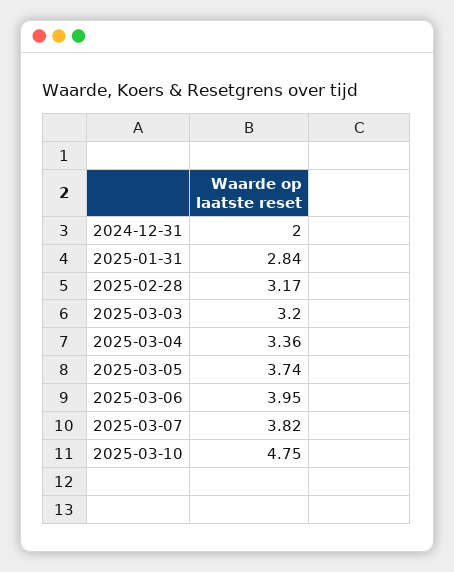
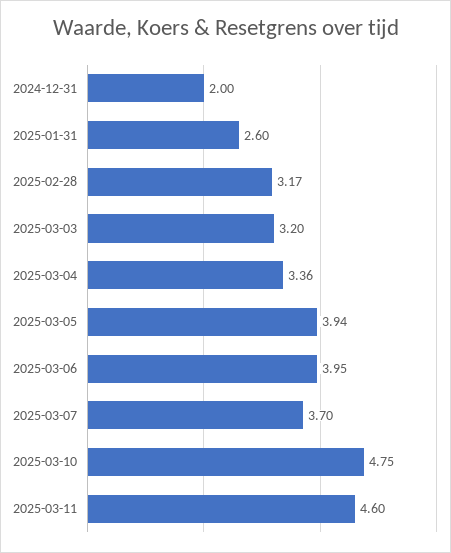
2025-01-31: 2.84 -> 2.6
2025-03-05: 3.74 -> 3.94
2025-03-07: 3.82 -> 3.7
2025-03-11: none -> 4.6

